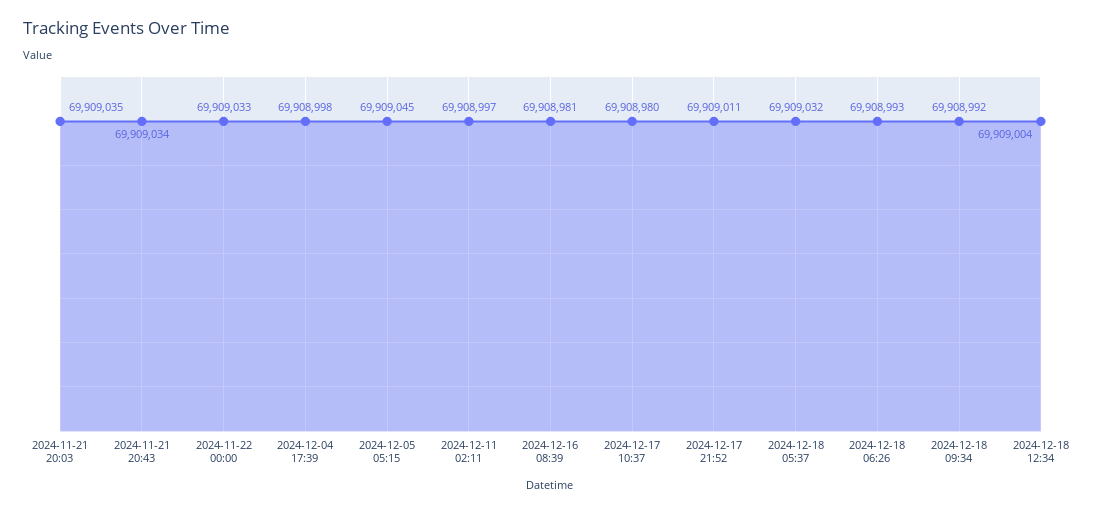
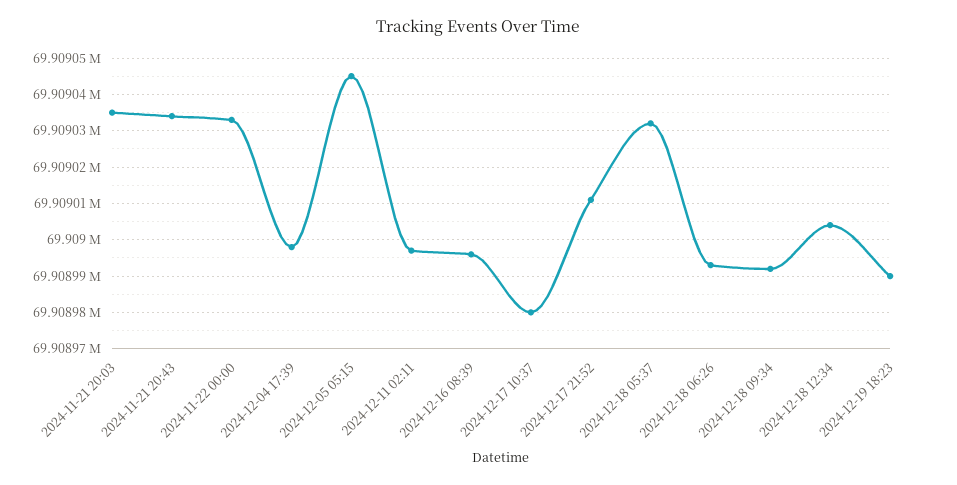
2024-12-16 08:39: 69908981 -> 69908995
2024-12-19 18:23: none -> 69908990

